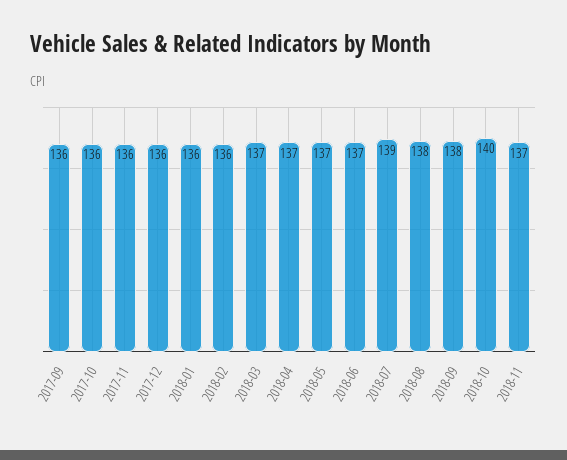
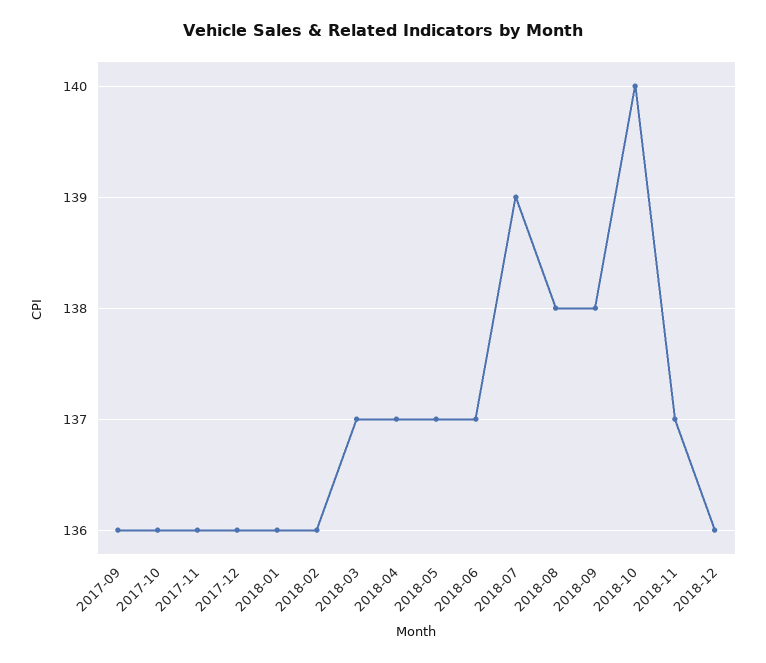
2018-12: none -> 136

